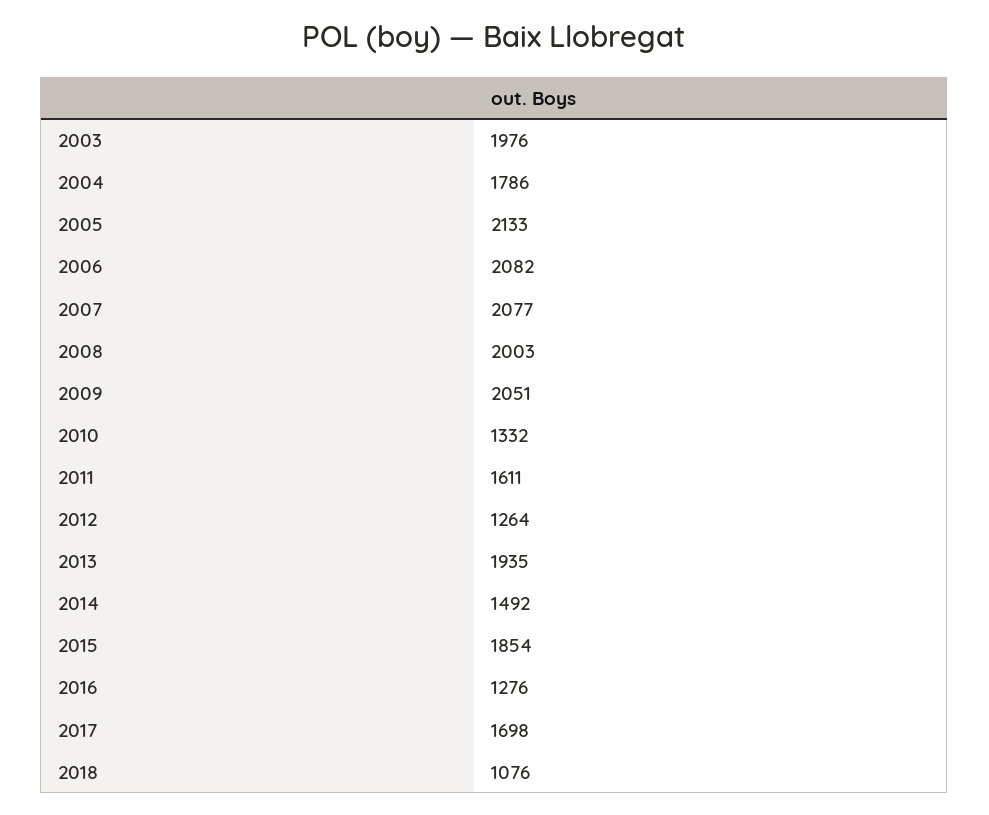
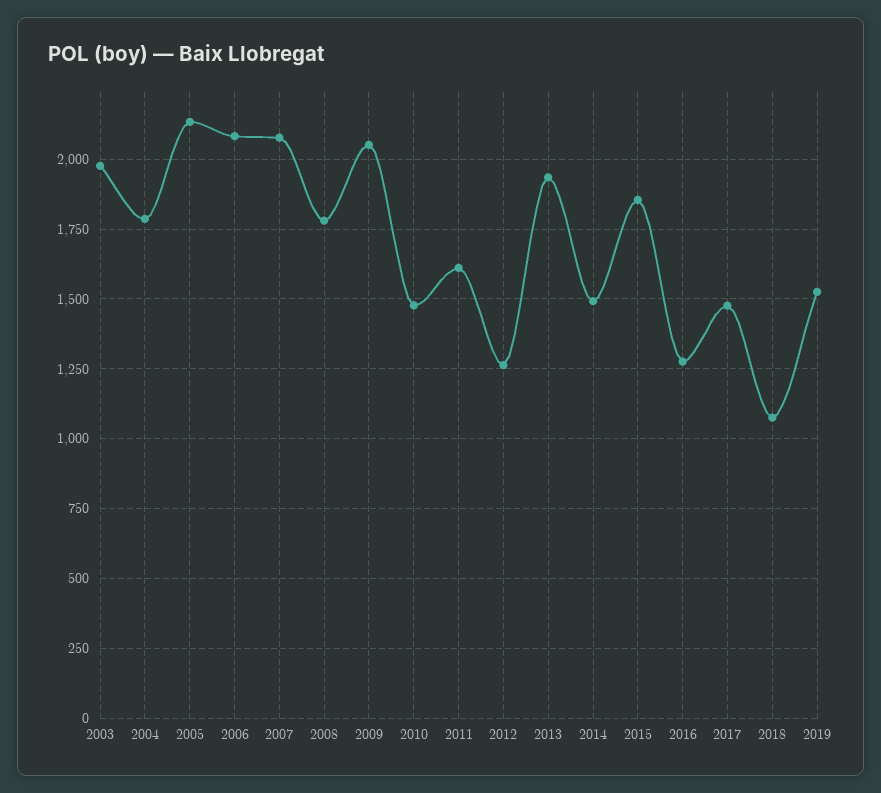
2008: 2003 -> 1775
2010: 1332 -> 1475
2017: 1698 -> 1475
2019: none -> 1525

